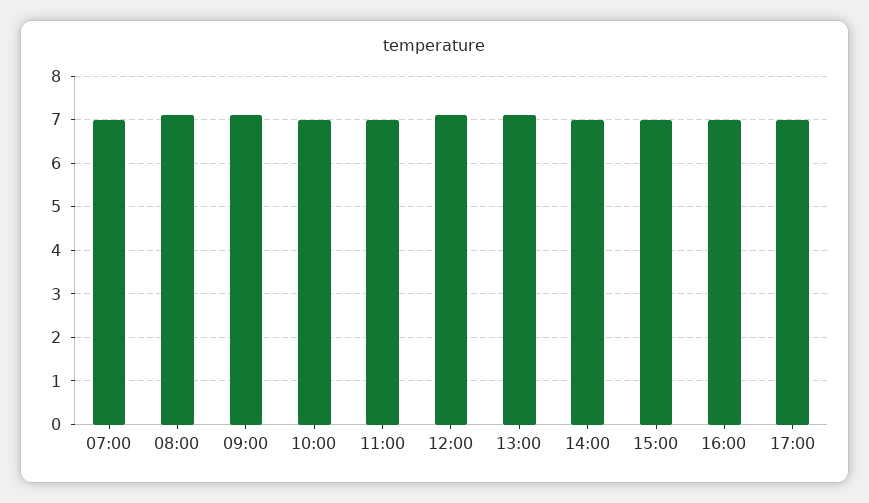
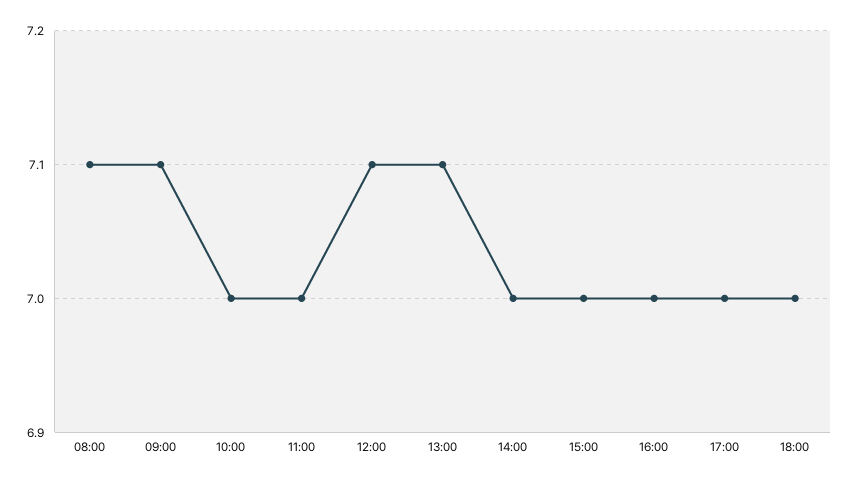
07:00: 7 -> none
18:00: none -> 7

